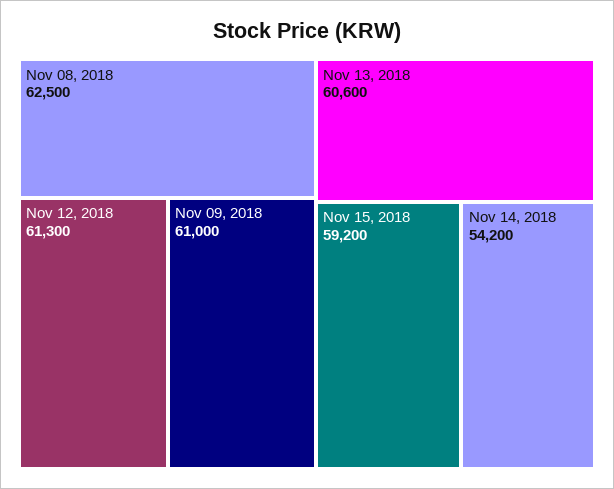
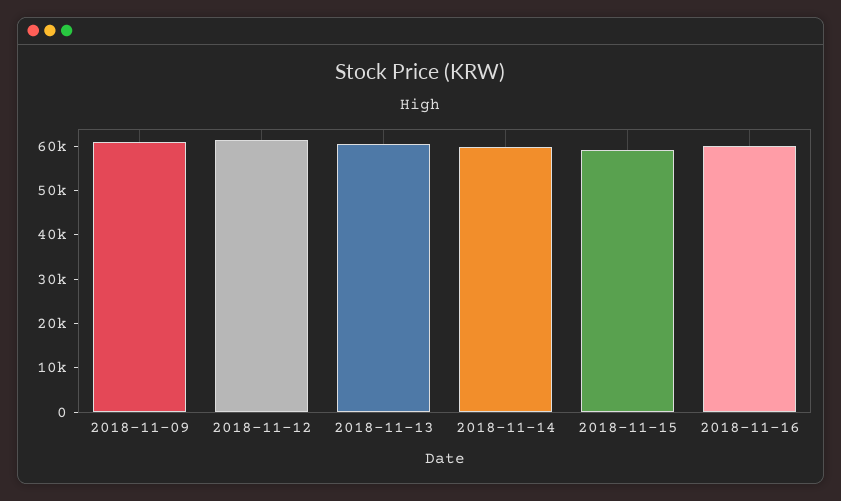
Nov 08, 2018: 62500 -> none
Nov 14, 2018: 54200 -> 60000
2018-11-16: none -> 60000

